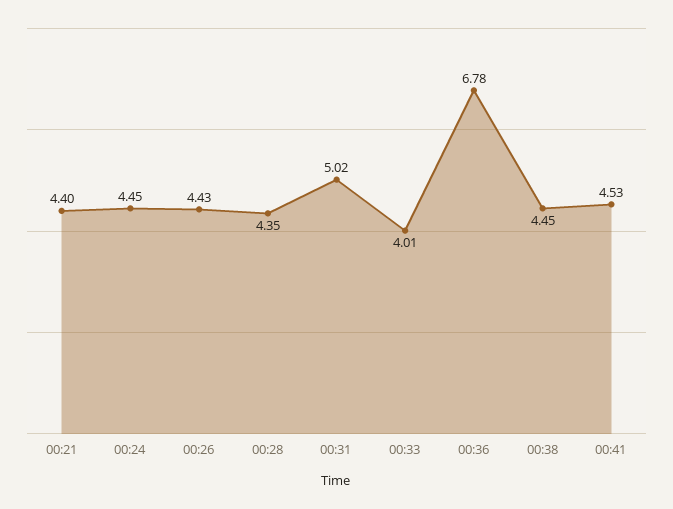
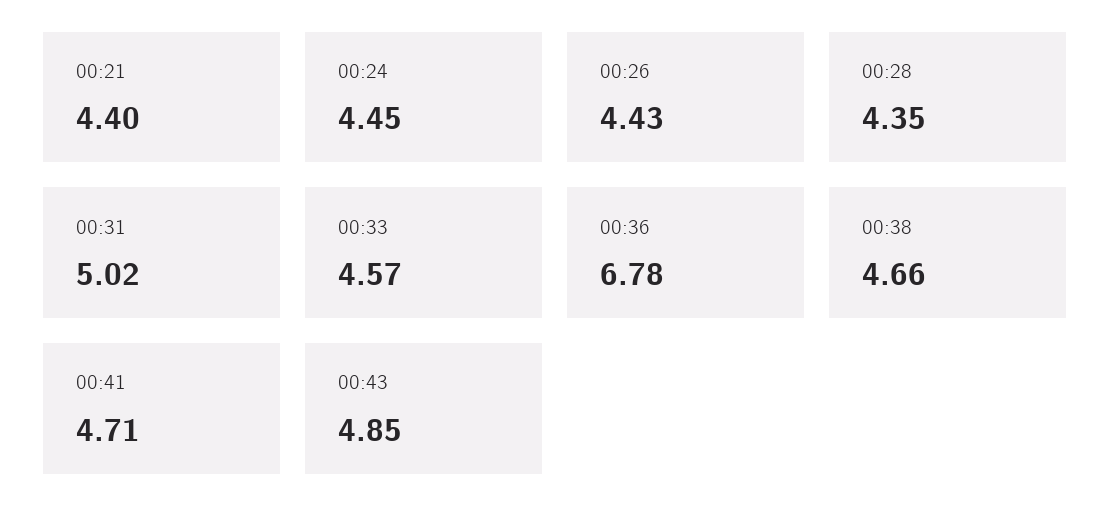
00:33: 4.01 -> 4.57
00:38: 4.45 -> 4.66
00:41: 4.53 -> 4.71
00:43: none -> 4.85

